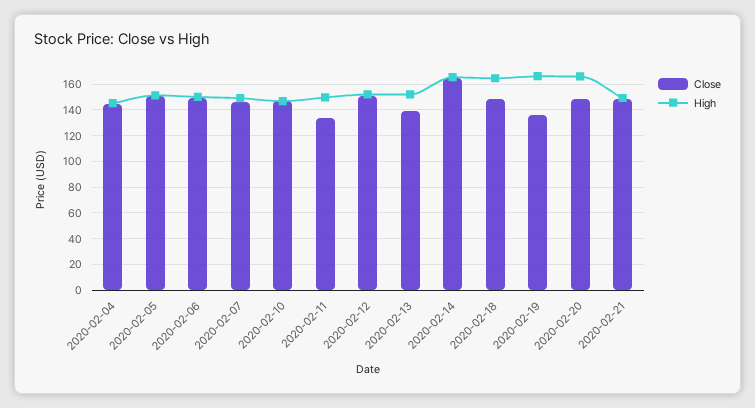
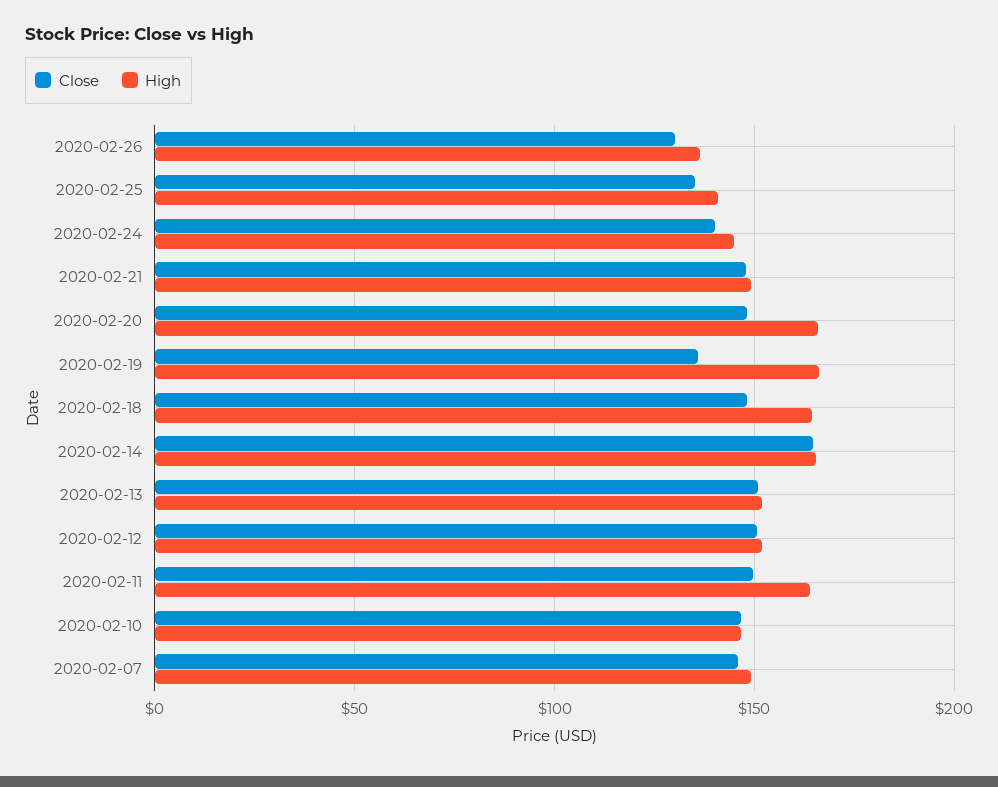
Close, 2020-02-04: 145 -> none
High, 2020-02-04: 145 -> none
Close, 2020-02-05: 150 -> none
High, 2020-02-05: 150 -> none
Close, 2020-02-06: 150 -> none
High, 2020-02-06: 150 -> none
Close, 2020-02-11: 135 -> 150
High, 2020-02-11: 150 -> 165
Close, 2020-02-13: 140 -> 150
Close, 2020-02-26: none -> 130
High, 2020-02-26: none -> 135
Close, 2020-02-25: none -> 135
High, 2020-02-25: none -> 140
Close, 2020-02-24: none -> 140
High, 2020-02-24: none -> 145

